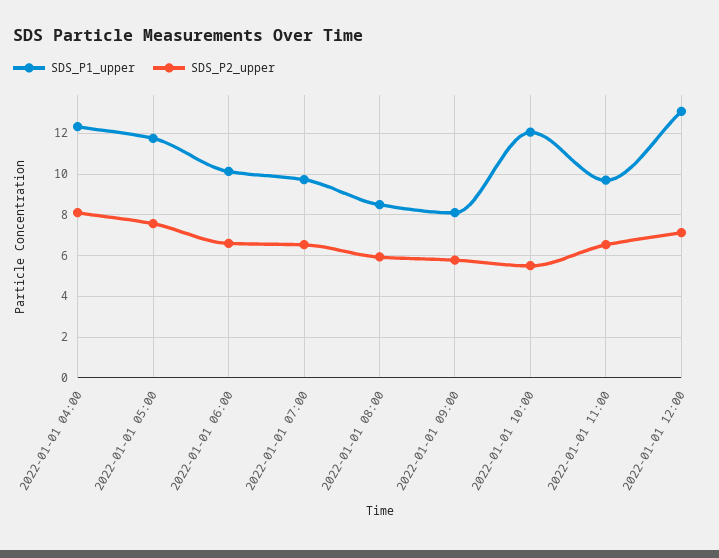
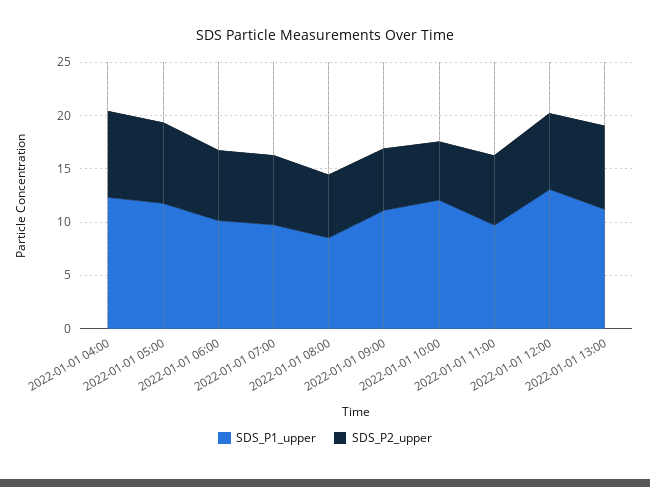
SDS_P1_upper, 2022-01-01 09:00: 8 -> 11
SDS_P1_upper, 2022-01-01 13:00: none -> 11
SDS_P2_upper, 2022-01-01 13:00: none -> 8

